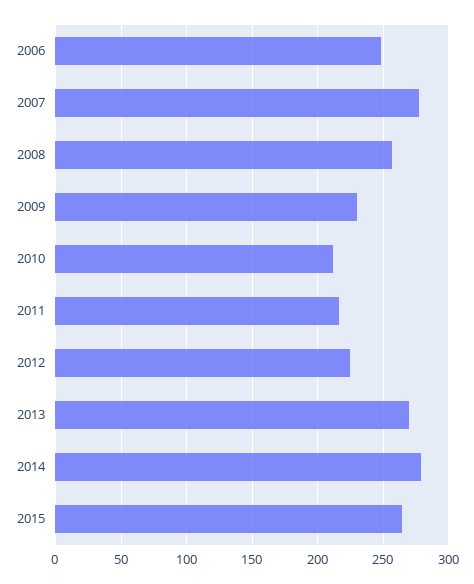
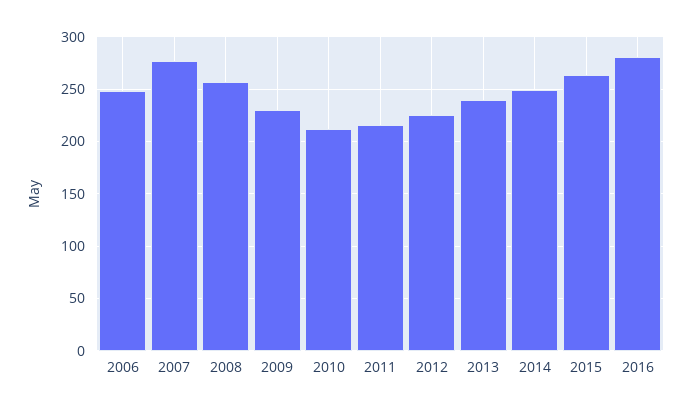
2013: 270 -> 240
2014: 280 -> 250
2016: none -> 280

